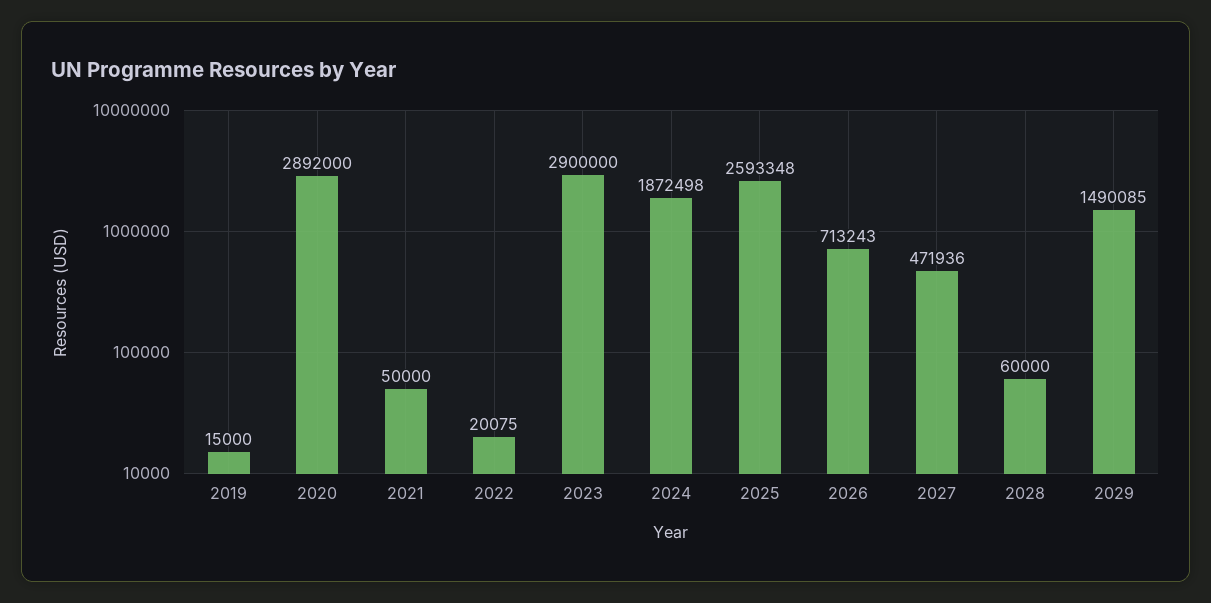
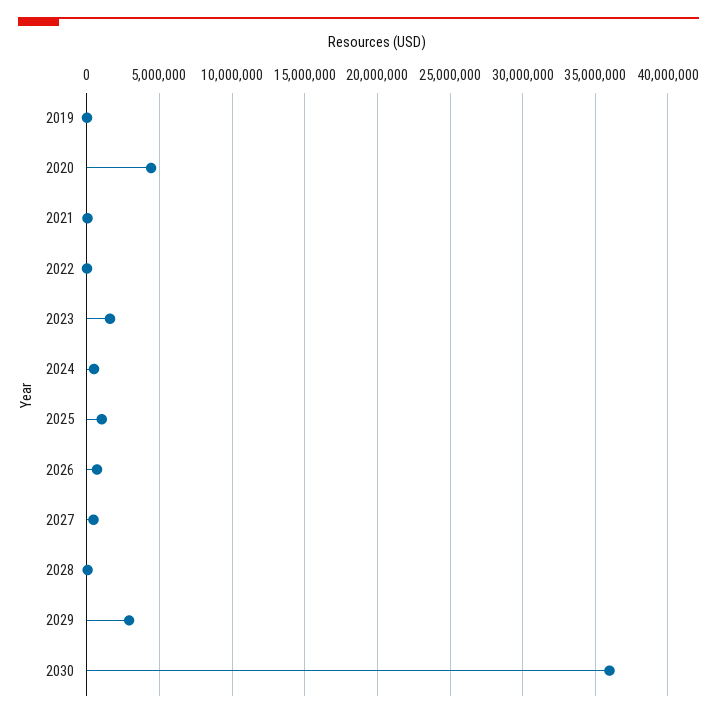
2020: 2892000 -> 4500000
2023: 2900000 -> 1500000
2024: 1872498 -> 500000
2025: 2593348 -> 1000000
2029: 1490085 -> 3000000
2030: none -> 36000000

